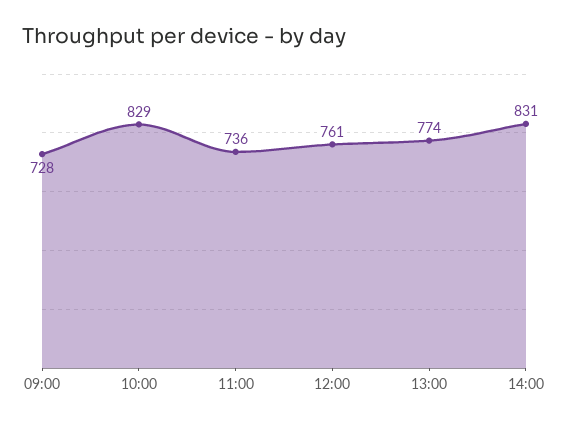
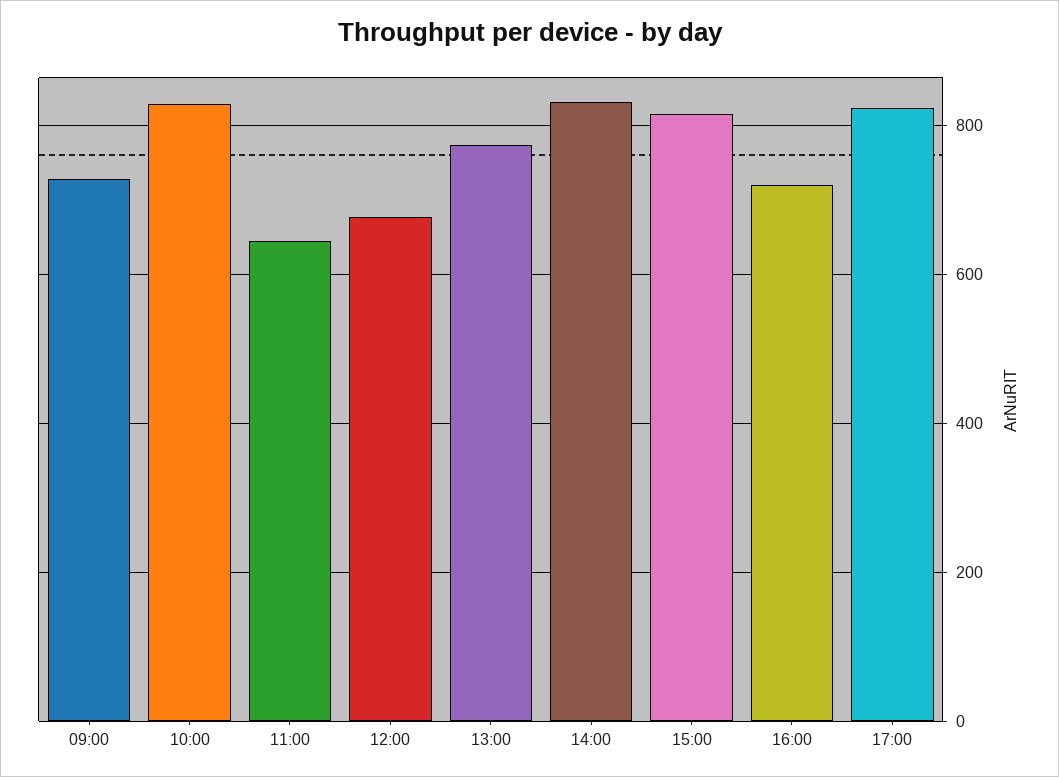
11:00: 736 -> 640
12:00: 761 -> 680
15:00: none -> 820
16:00: none -> 720
17:00: none -> 820

